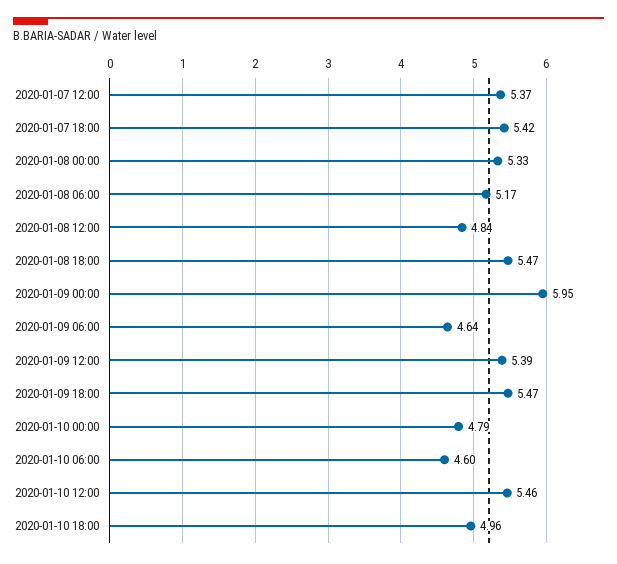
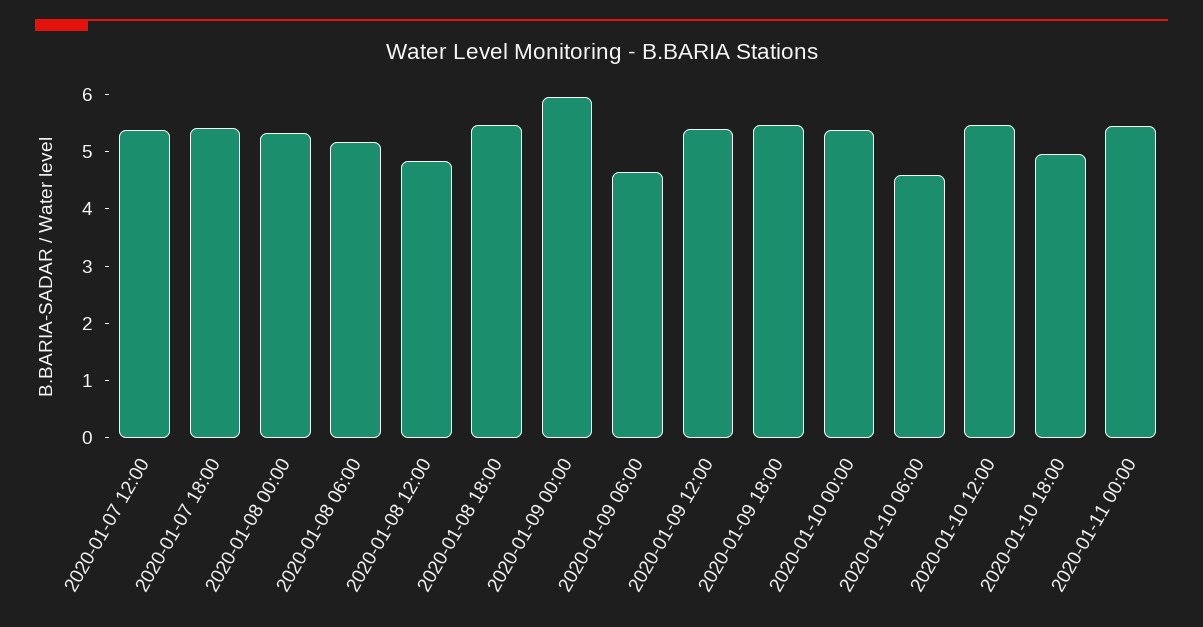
2020-01-10 00:00: 4.79 -> 5.4
2020-01-11 00:00: none -> 5.4

